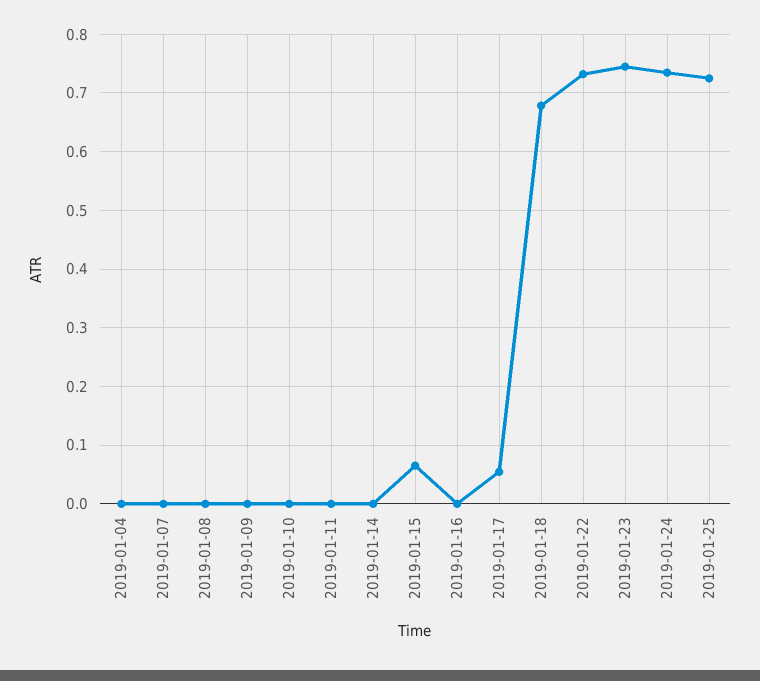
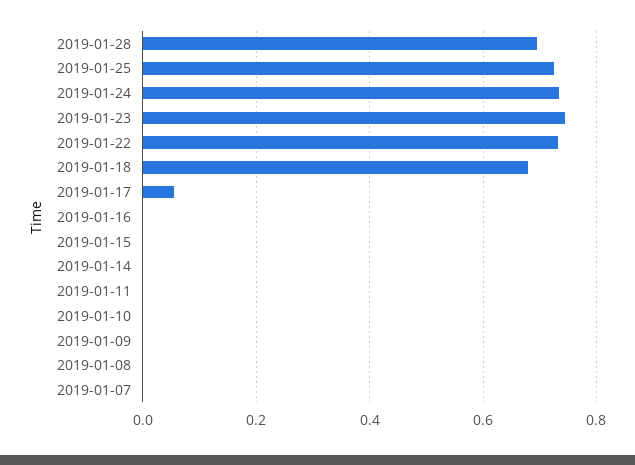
2019-01-04: 0 -> none
2019-01-15: 0.06 -> 0
2019-01-28: none -> 0.7

